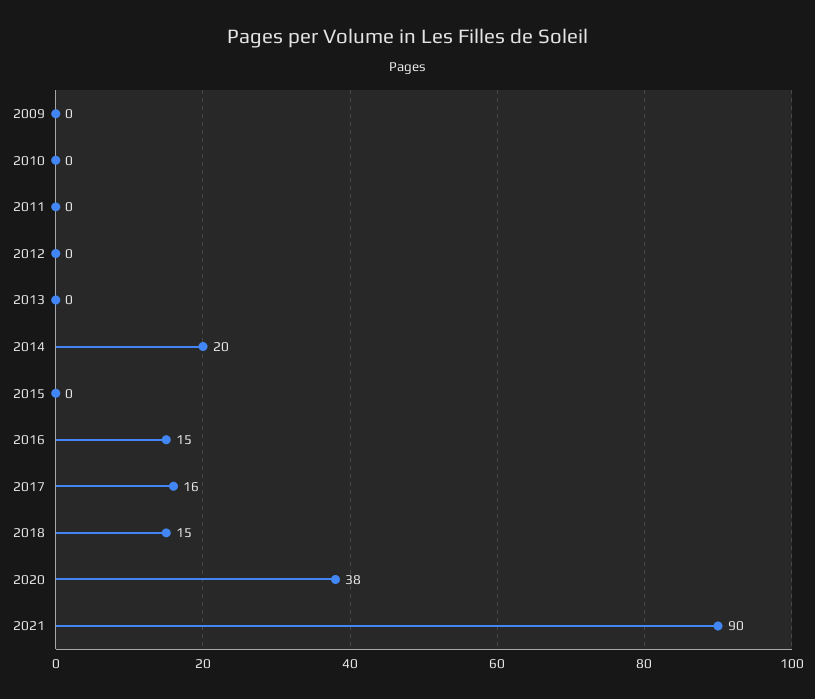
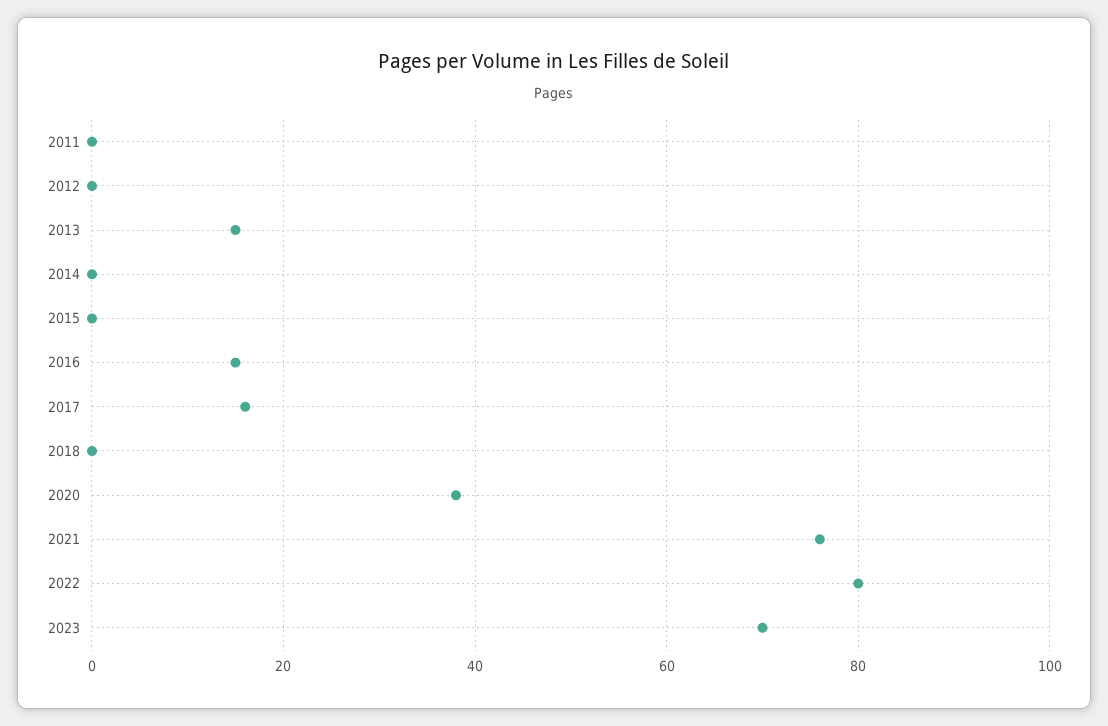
2009: 0 -> none
2010: 0 -> none
2013: 0 -> 15
2014: 20 -> 0
2018: 15 -> 0
2021: 90 -> 75
2022: none -> 80
2023: none -> 70

